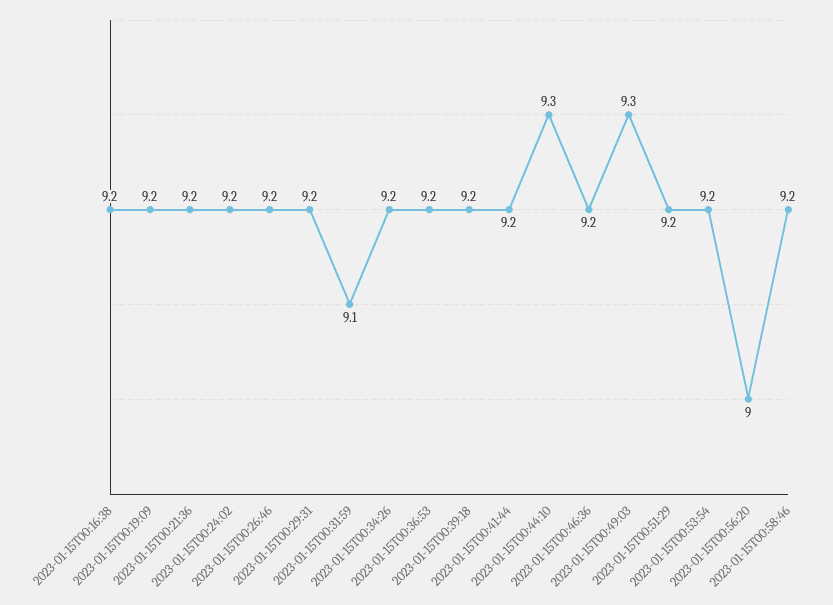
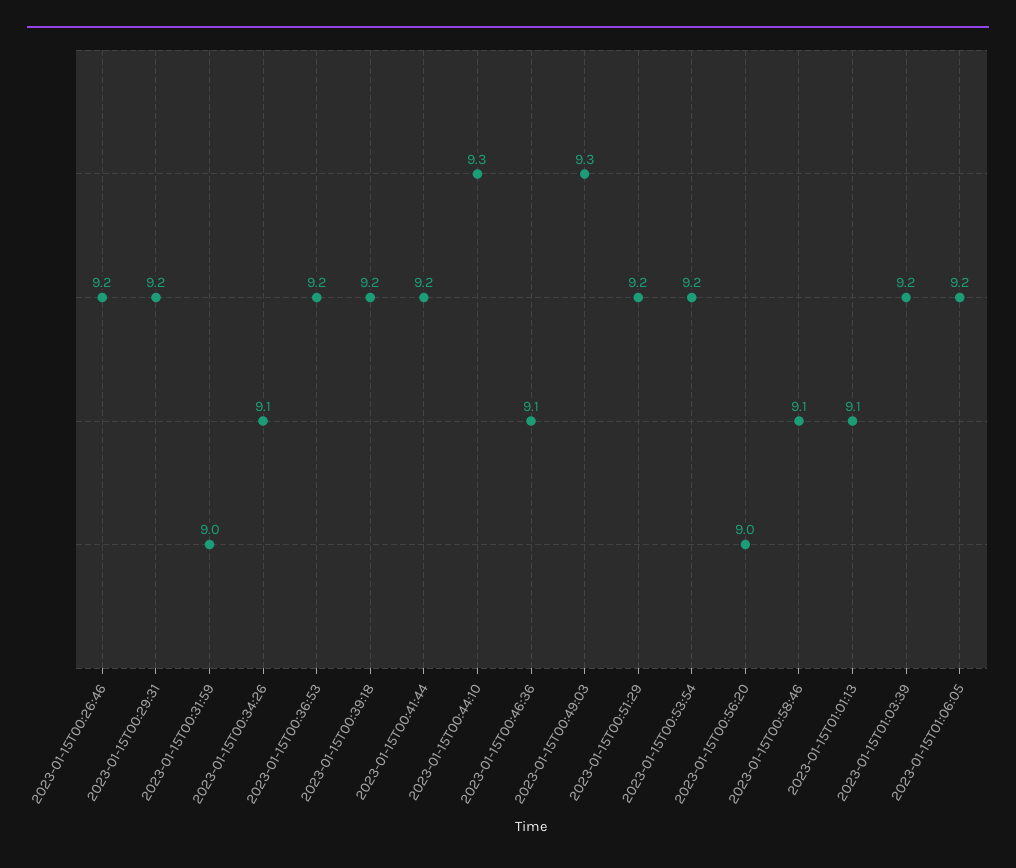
2023-01-15T00:16:38: 9.2 -> none
2023-01-15T00:19:09: 9.2 -> none
2023-01-15T00:21:36: 9.2 -> none
2023-01-15T00:24:02: 9.2 -> none
2023-01-15T00:31:59: 9.1 -> 9
2023-01-15T00:34:26: 9.2 -> 9.1
2023-01-15T00:46:36: 9.2 -> 9.1
2023-01-15T00:58:46: 9.2 -> 9.1
2023-01-15T01:01:13: none -> 9.1
2023-01-15T01:03:39: none -> 9.2
2023-01-15T01:06:05: none -> 9.2

